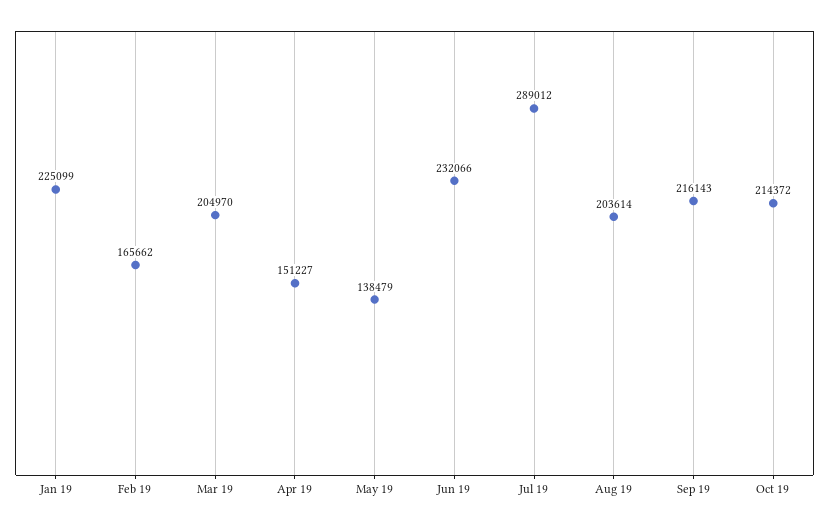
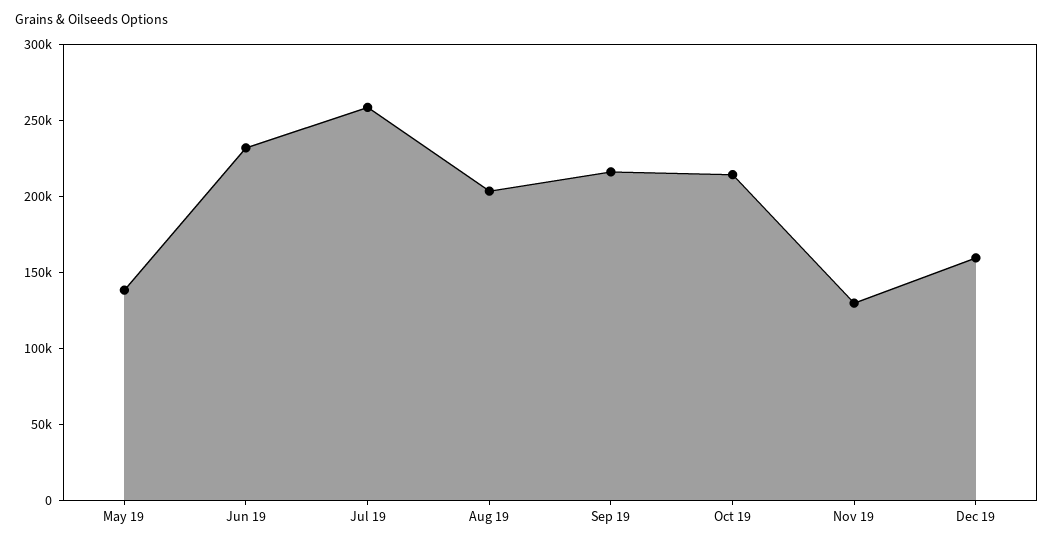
Jan 19: 225099 -> none
Feb 19: 165662 -> none
Mar 19: 204970 -> none
Apr 19: 151227 -> none
Jul 19: 289012 -> 260000
Nov 19: none -> 130000
Dec 19: none -> 160000

